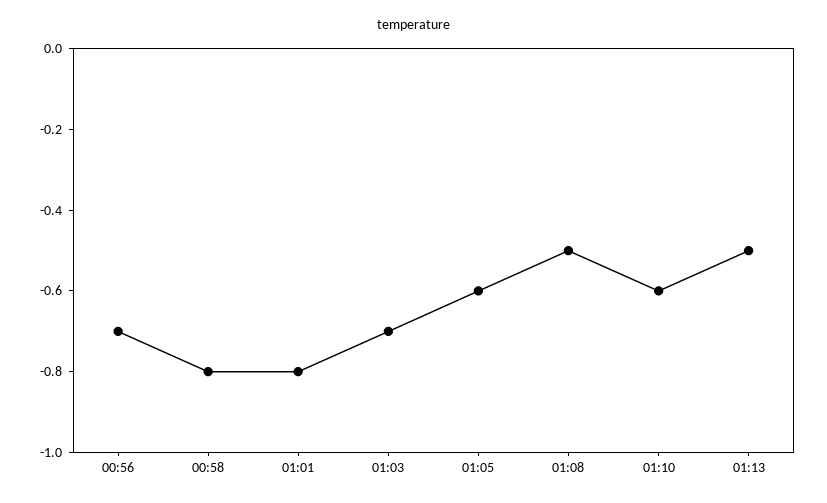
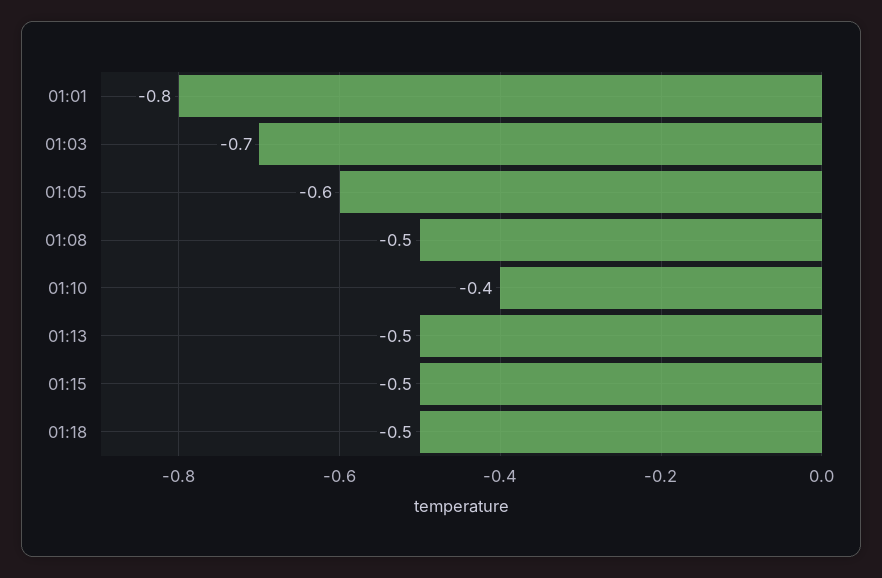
00:56: -0.7 -> none
00:58: -0.8 -> none
01:10: -0.6 -> -0.4
01:15: none -> -0.5
01:18: none -> -0.5

